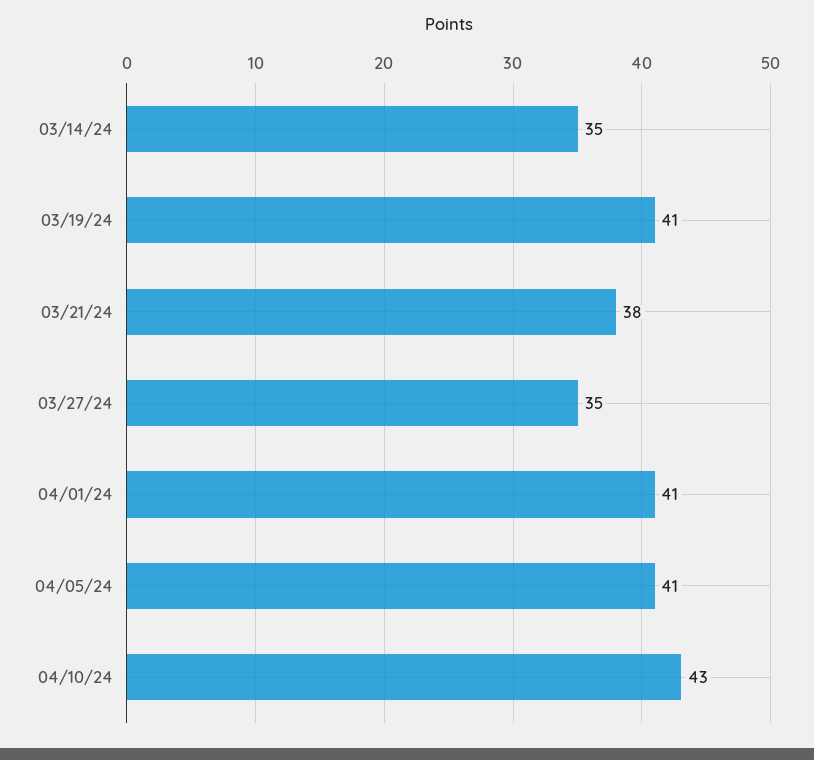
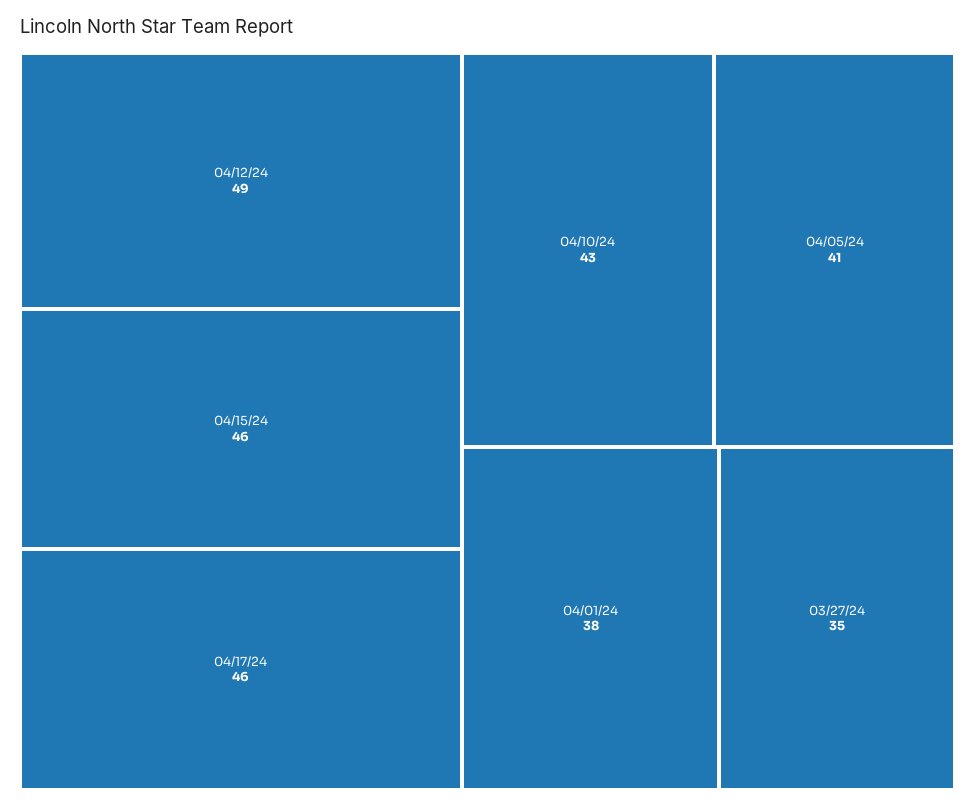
03/14/24: 35 -> none
03/19/24: 41 -> none
03/21/24: 38 -> none
04/01/24: 41 -> 38
04/12/24: none -> 49
04/15/24: none -> 46
04/17/24: none -> 46

